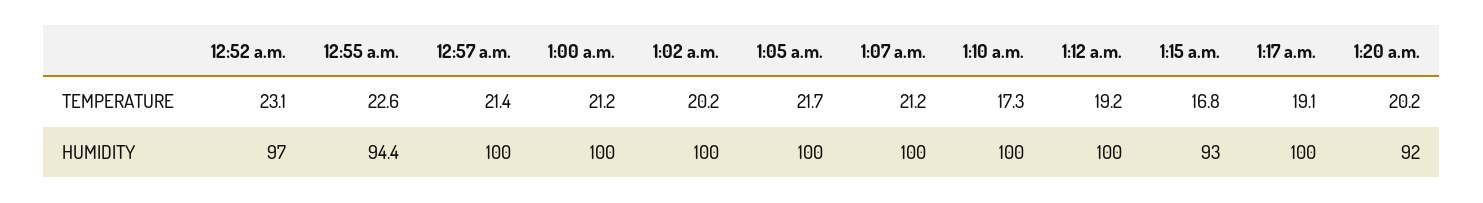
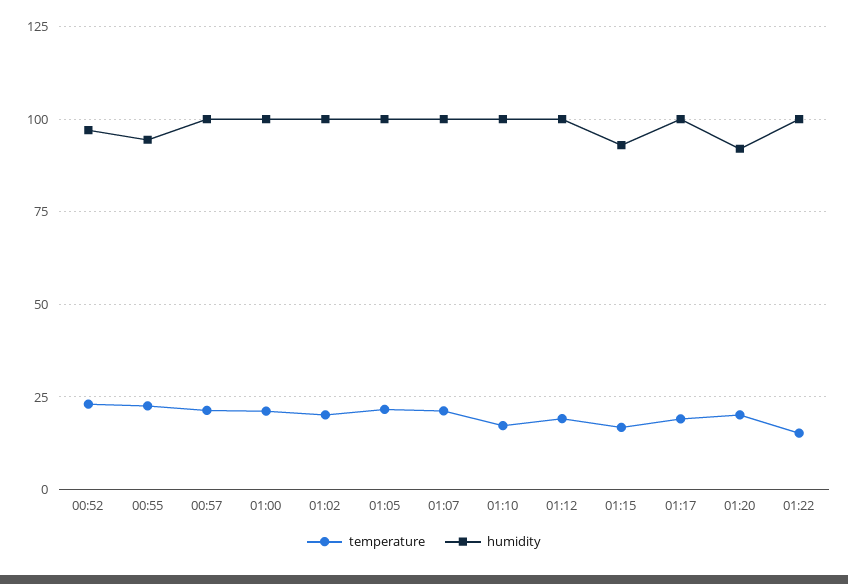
TEMPERATURE, 01:22: none -> 15
HUMIDITY, 01:22: none -> 100

